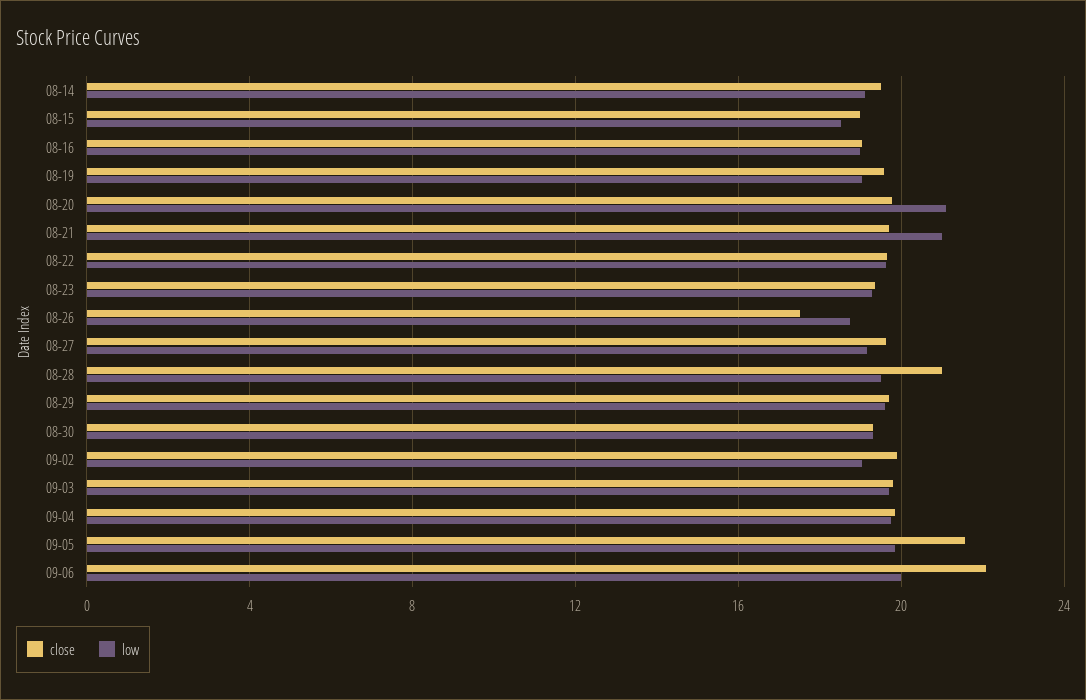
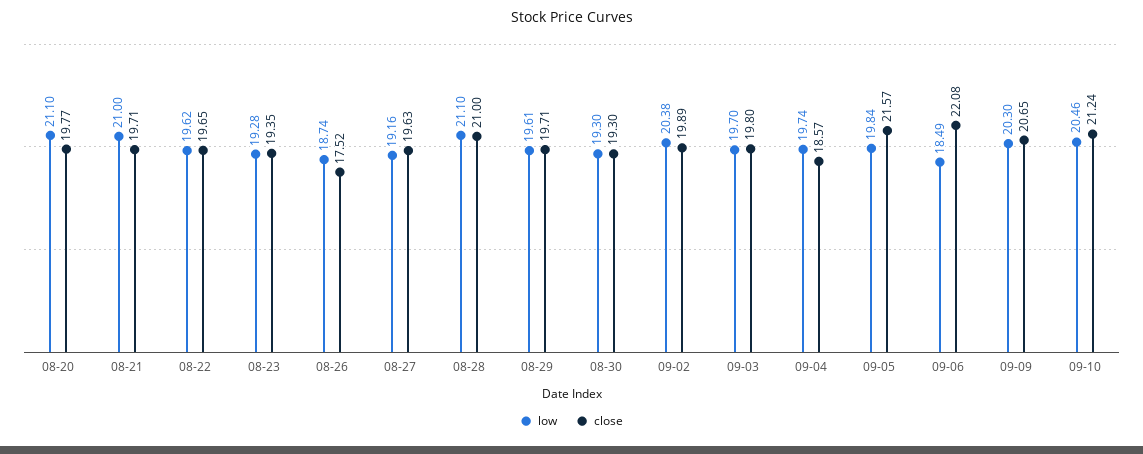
close, 08-14: 19.5 -> none
low, 08-14: 19 -> none
close, 08-15: 19 -> none
low, 08-15: 18.5 -> none
close, 08-16: 19 -> none
low, 08-16: 19 -> none
close, 08-19: 19.5 -> none
low, 08-19: 19 -> none
low, 08-28: 19.5 -> 21.1
low, 09-02: 19 -> 20.38
close, 09-04: 20 -> 18.57
low, 09-06: 20 -> 18.49
low, 09-09: none -> 20.3
close, 09-09: none -> 20.65
low, 09-10: none -> 20.46
close, 09-10: none -> 21.24

